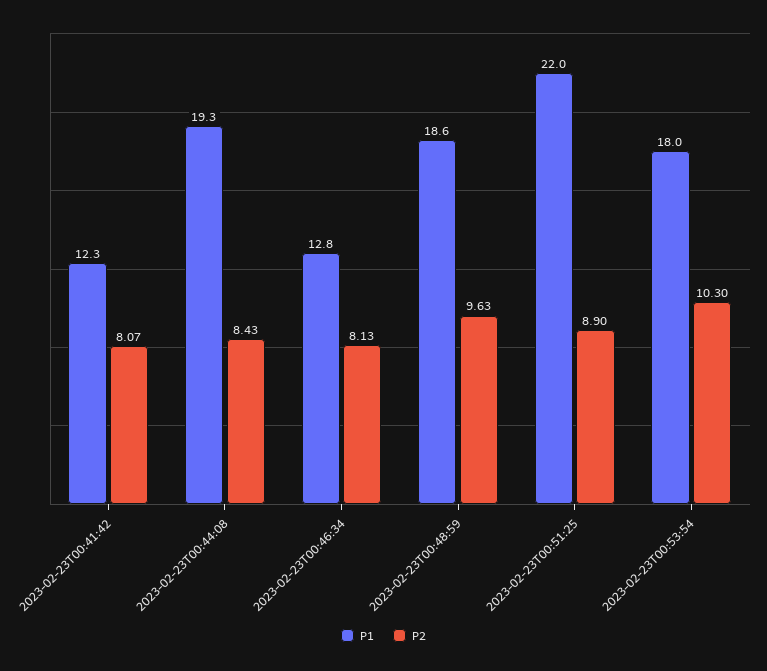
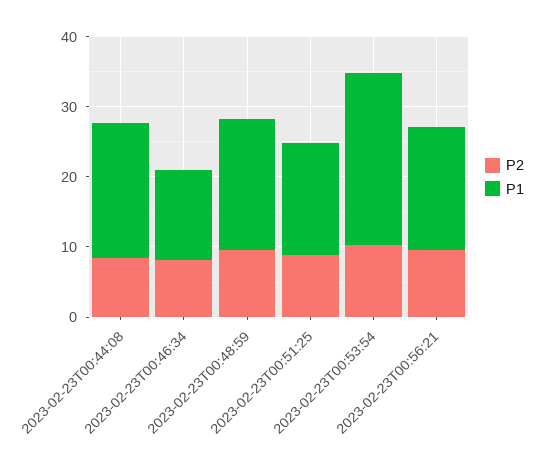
P1, 2023-02-23T00:41:42: 12.3 -> none
P2, 2023-02-23T00:41:42: 8.07 -> none
P1, 2023-02-23T00:51:25: 22 -> 16
P1, 2023-02-23T00:53:54: 18 -> 24
P2, 2023-02-23T00:56:21: none -> 10
P1, 2023-02-23T00:56:21: none -> 18

